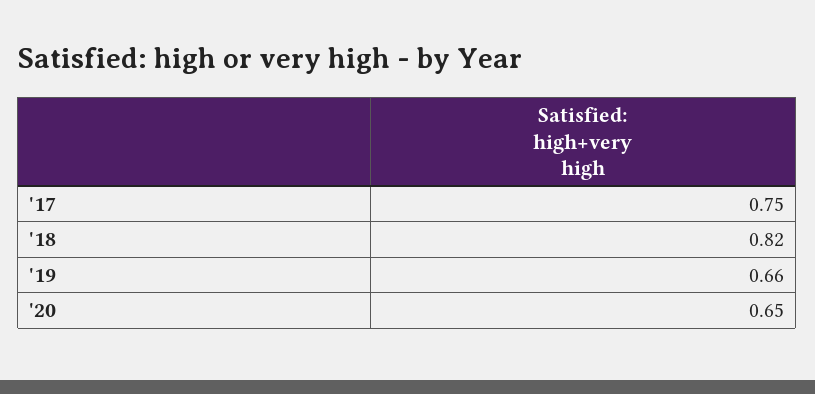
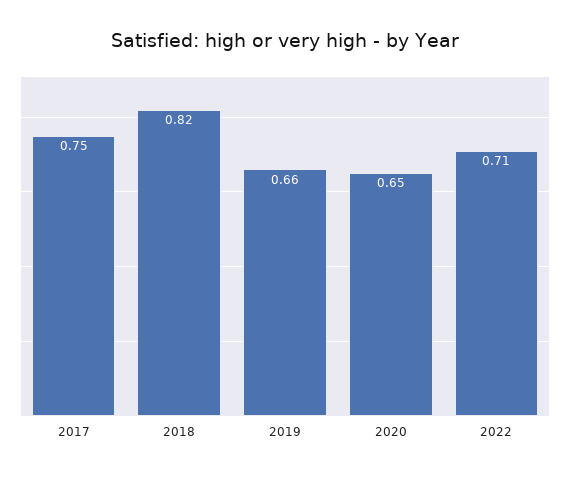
2022: none -> 0.71

